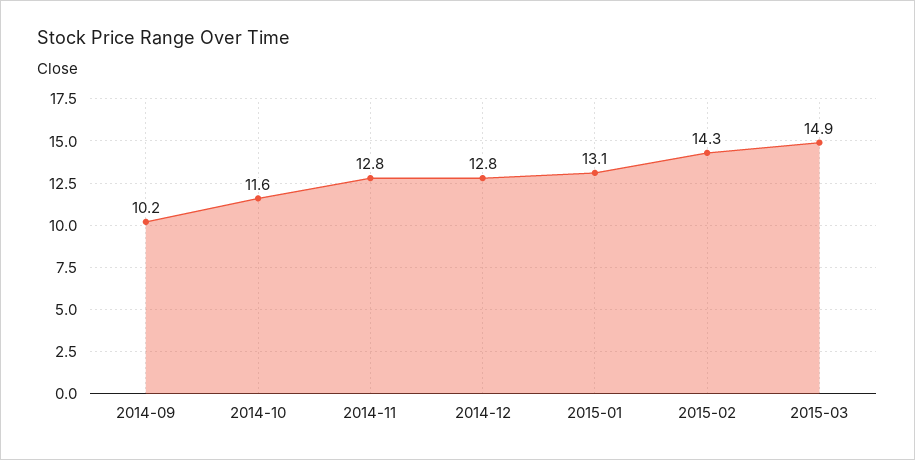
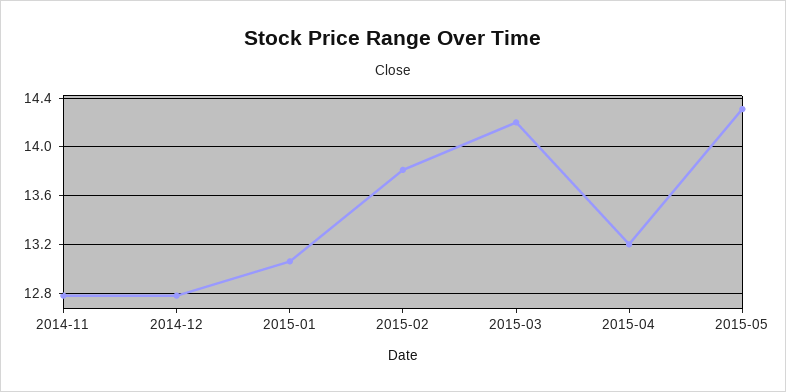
2014-09: 10.2 -> none
2014-10: 11.6 -> none
2015-02: 14.3 -> 13.8
2015-03: 14.9 -> 14.2
2015-04: none -> 13.2
2015-05: none -> 14.3

